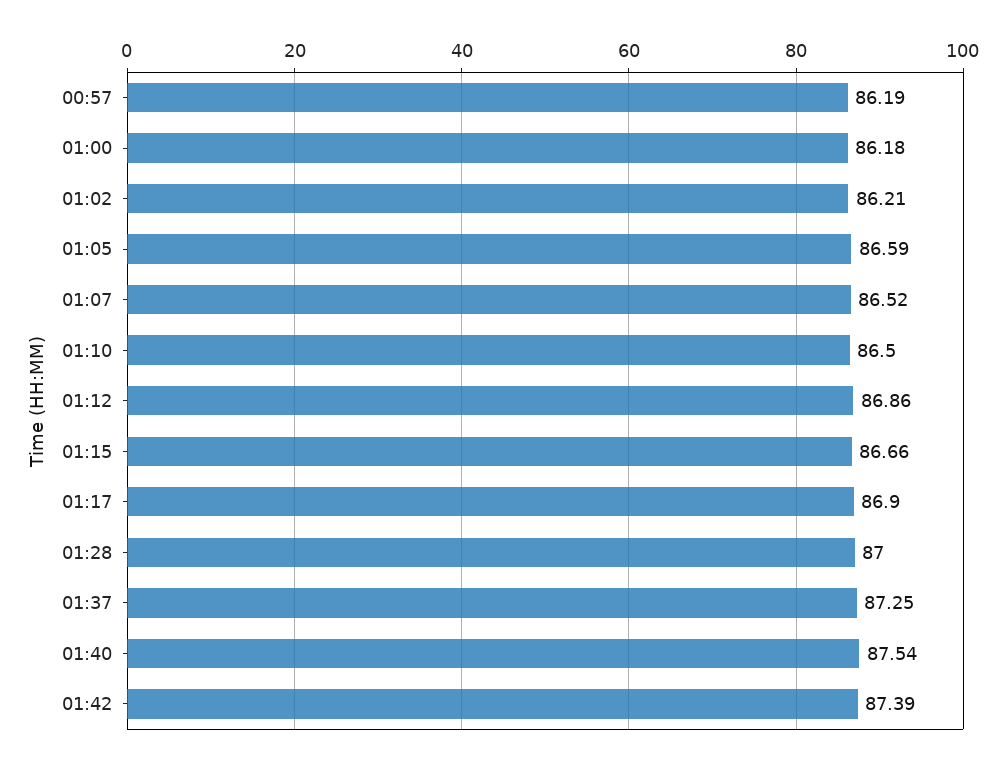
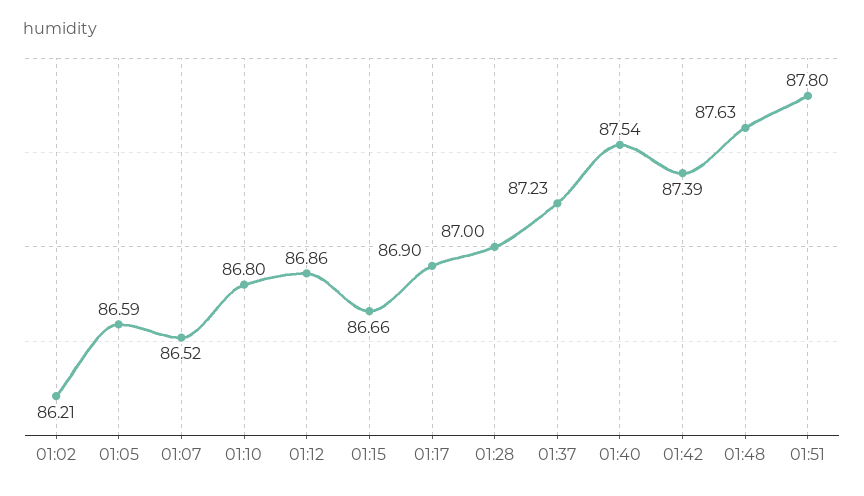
00:57: 86.19 -> none
01:00: 86.18 -> none
01:10: 86.5 -> 86.8
01:37: 87.25 -> 87.23
01:48: none -> 87.63
01:51: none -> 87.8

